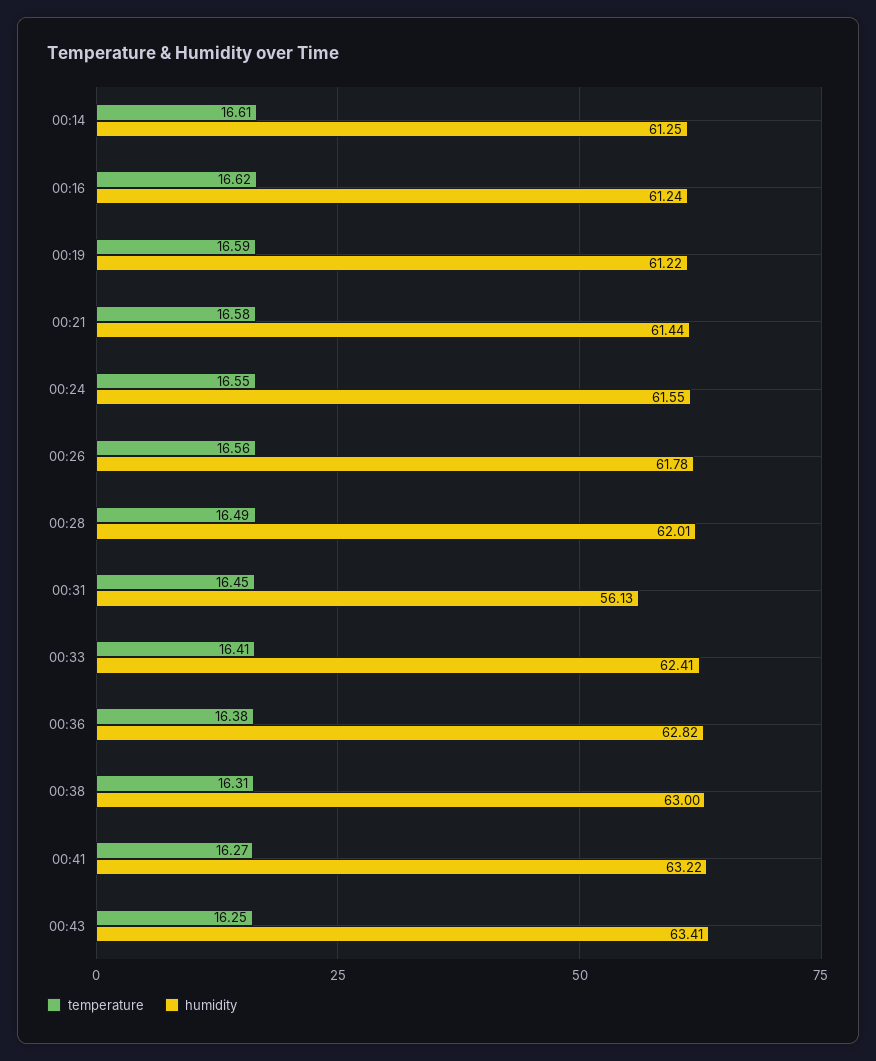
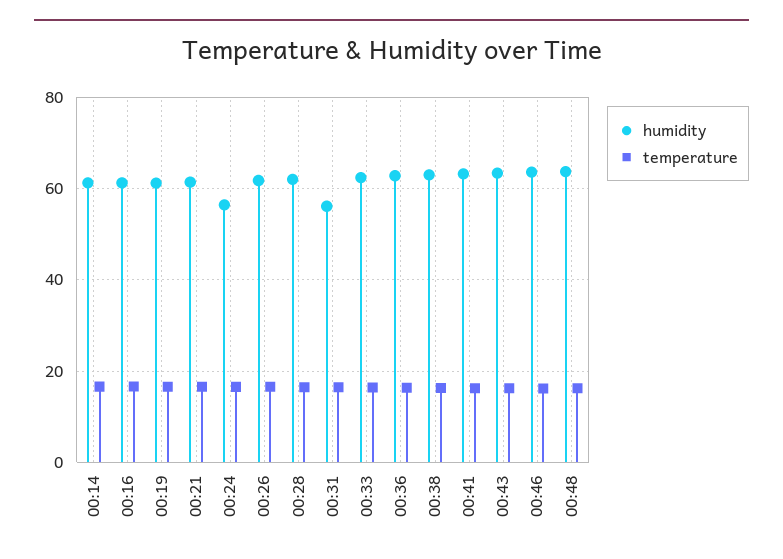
humidity, 00:24: 61.55 -> 56
humidity, 00:46: none -> 64
temperature, 00:46: none -> 16
humidity, 00:48: none -> 64
temperature, 00:48: none -> 16

